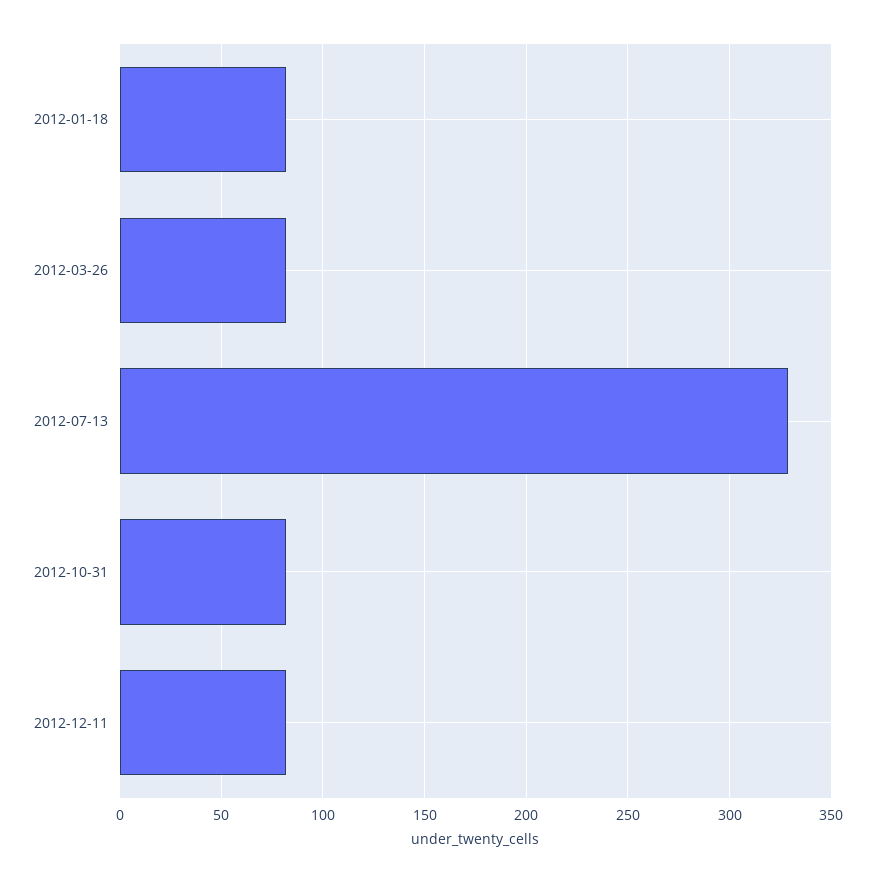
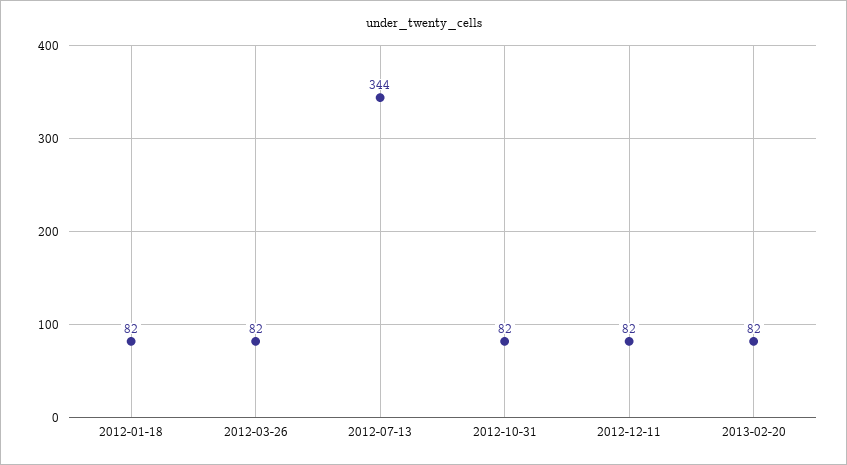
2012-07-13: 330 -> 344
2013-02-20: none -> 82

